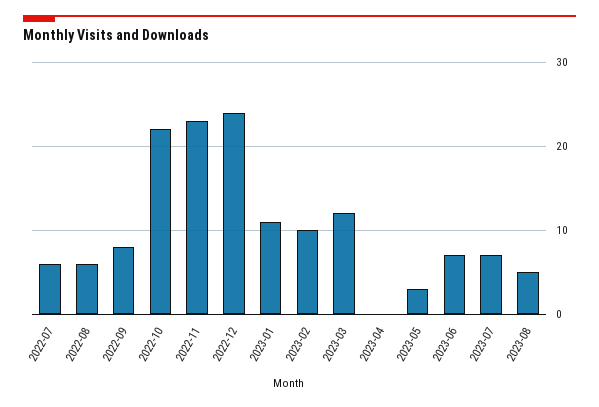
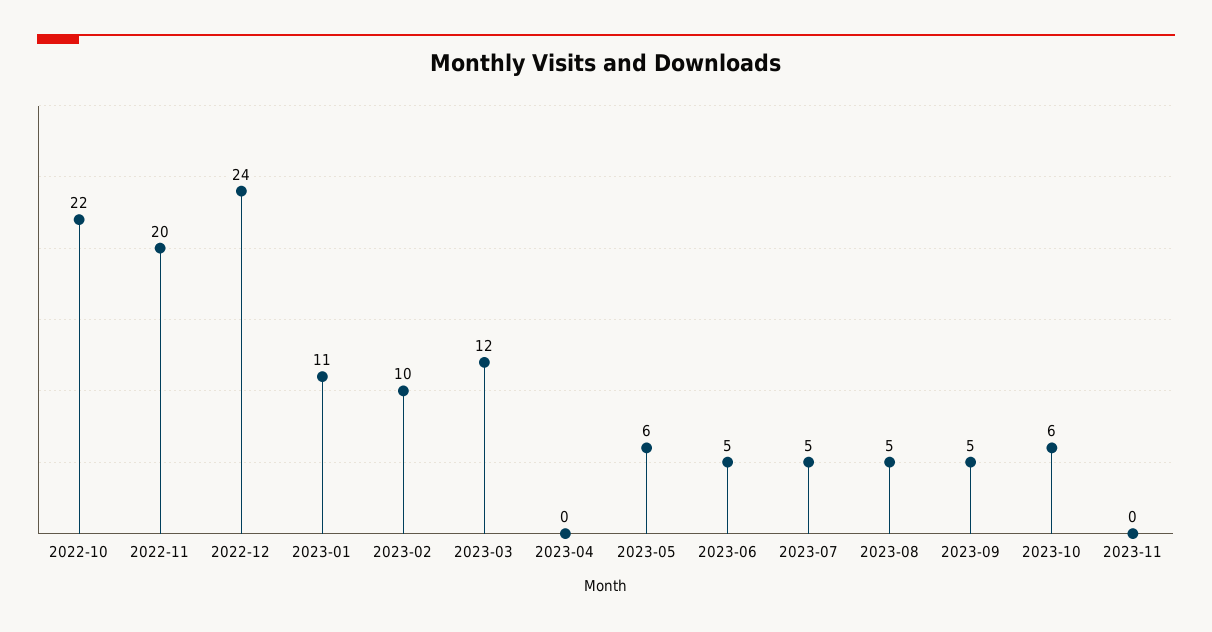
2022-07: 6 -> none
2022-08: 6 -> none
2022-09: 8 -> none
2022-11: 23 -> 20
2023-05: 3 -> 6
2023-06: 7 -> 5
2023-07: 7 -> 5
2023-09: none -> 5
2023-10: none -> 6
2023-11: none -> 0

